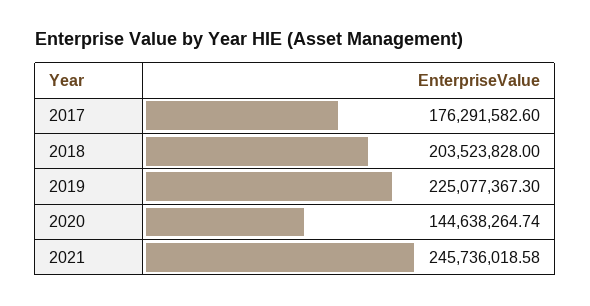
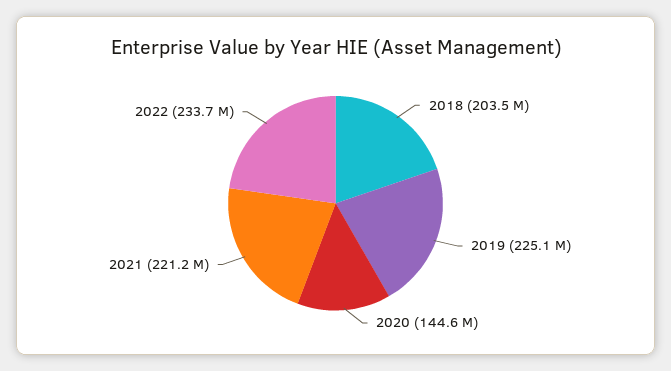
2017: 176291582.6 -> none
2021: 245736018.58 -> 221200000
2022: none -> 233700000

